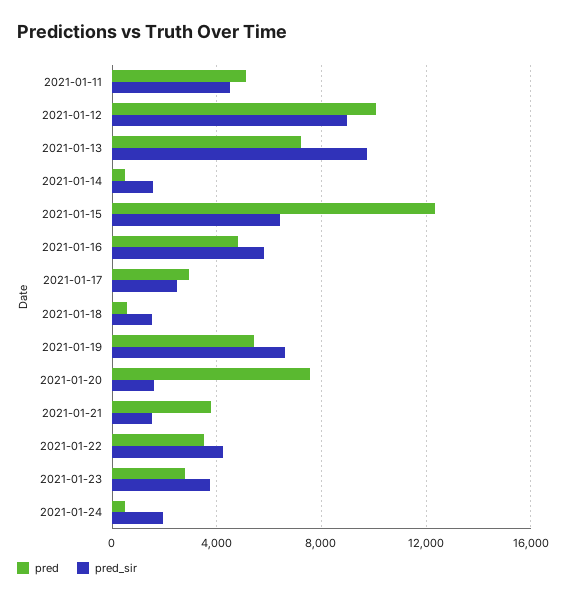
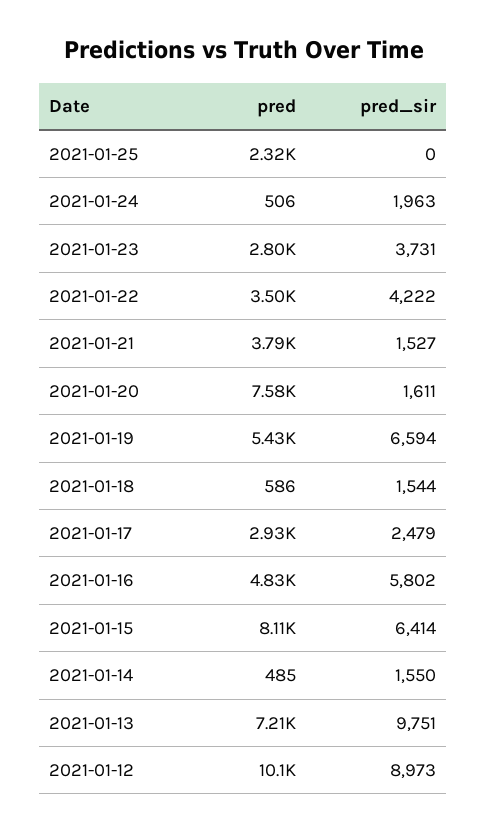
pred, 2021-01-11: 5000 -> none
pred_sir, 2021-01-11: 4500 -> none
pred, 2021-01-15: 12500 -> 8110
pred, 2021-01-25: none -> 2320
pred_sir, 2021-01-25: none -> 0

